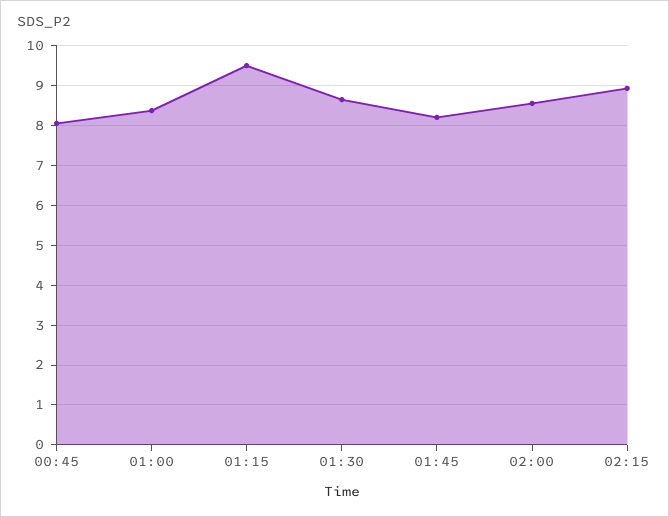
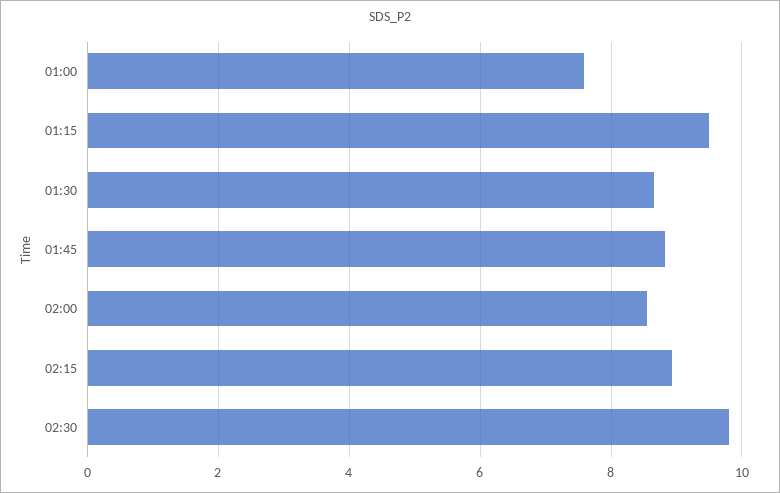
00:45: 8 -> none
01:00: 8.4 -> 7.6
01:45: 8.2 -> 8.8
02:30: none -> 9.8

